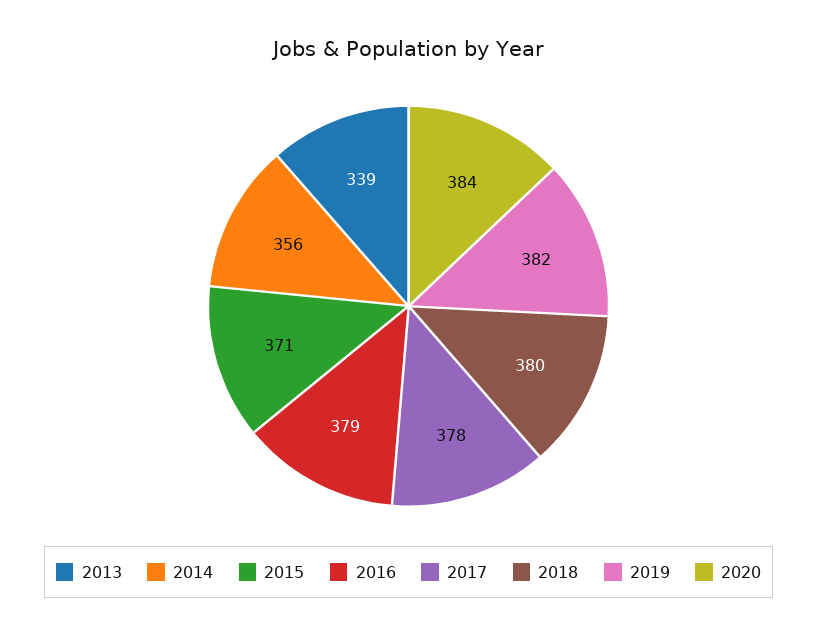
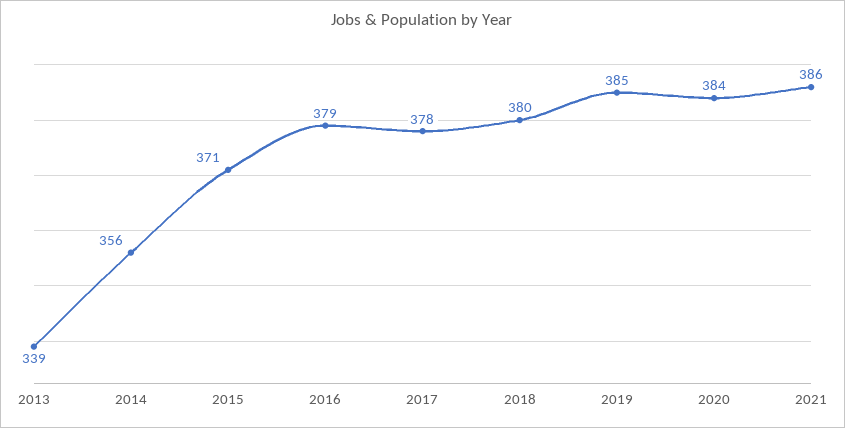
2019: 382 -> 385
2021: none -> 386

